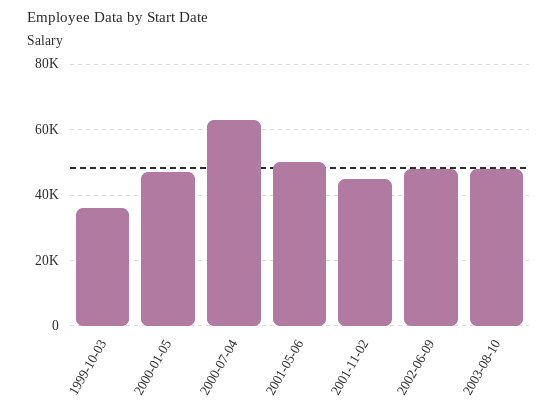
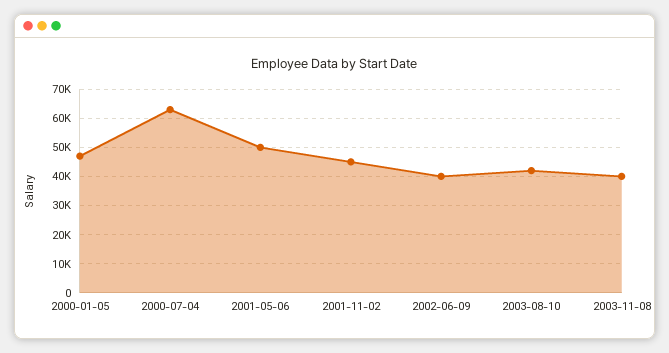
1999-10-03: 36000 -> none
2002-06-09: 48000 -> 40000
2003-08-10: 48000 -> 42500
2003-11-08: none -> 40000

